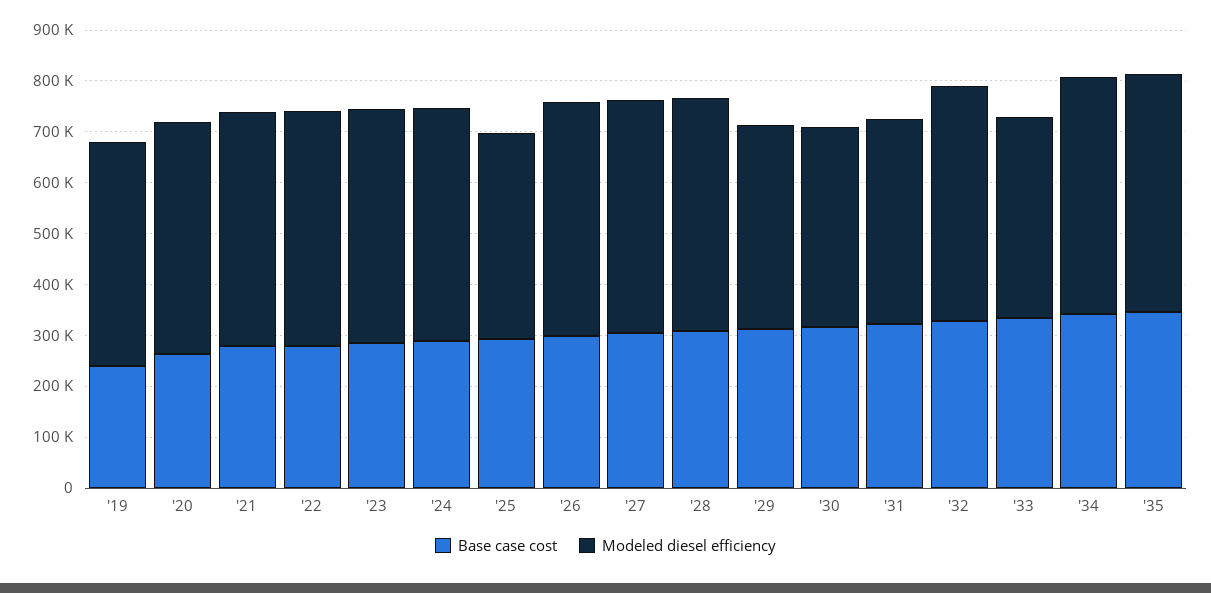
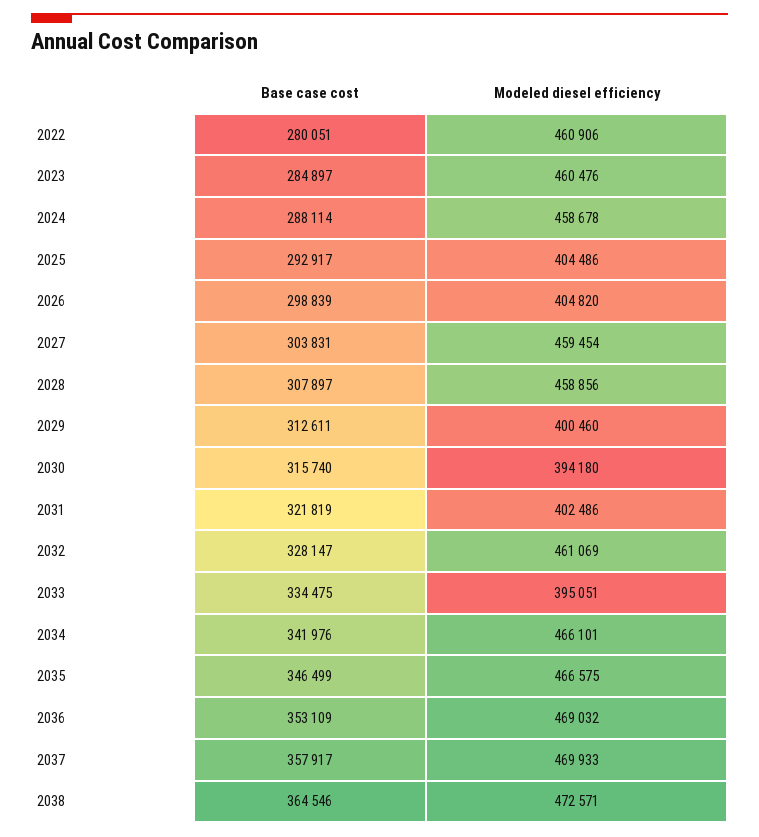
Base case cost, '19: 240000 -> none
Modeled diesel efficiency, '19: 440000 -> none
Base case cost, '20: 260000 -> none
Modeled diesel efficiency, '20: 460000 -> none
Base case cost, '21: 280000 -> none
Modeled diesel efficiency, '21: 460000 -> none
Modeled diesel efficiency, '26: 460000 -> 404820
Base case cost, 2036: none -> 353109
Modeled diesel efficiency, 2036: none -> 469032
Base case cost, 2037: none -> 357917
Modeled diesel efficiency, 2037: none -> 469933
Base case cost, 2038: none -> 364546
Modeled diesel efficiency, 2038: none -> 472571

